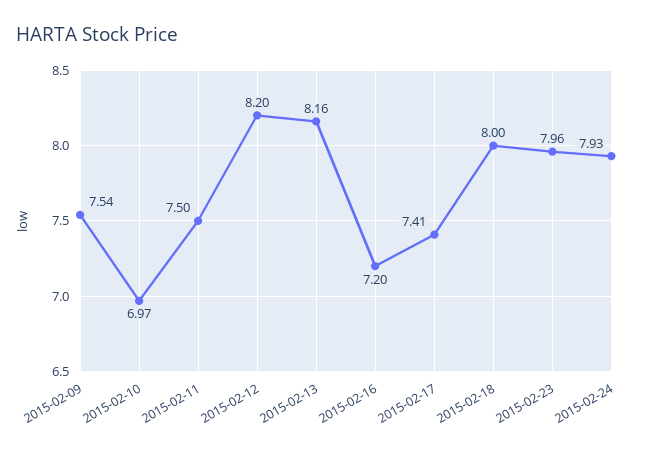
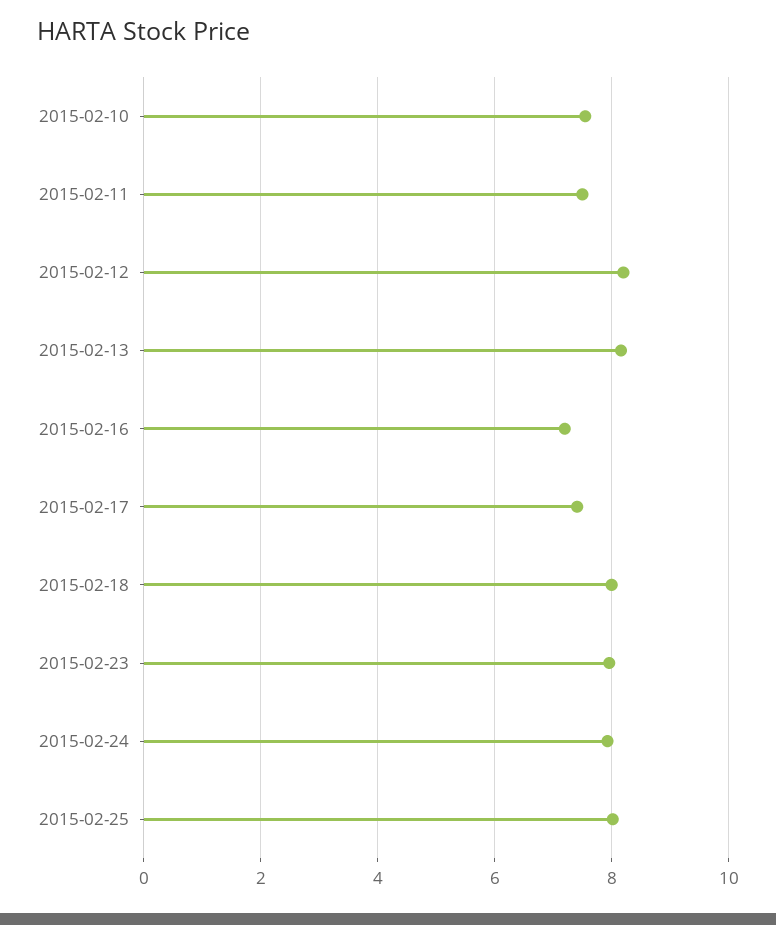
2015-02-09: 7.54 -> none
2015-02-10: 6.97 -> 7.6
2015-02-25: none -> 8

